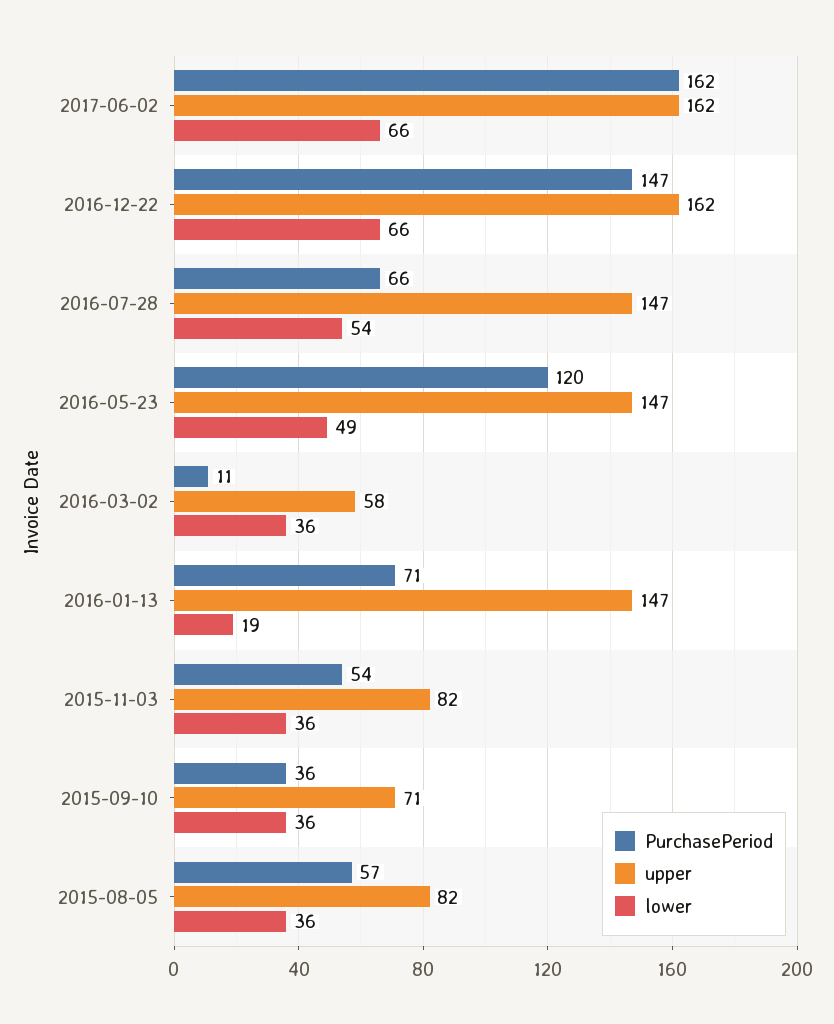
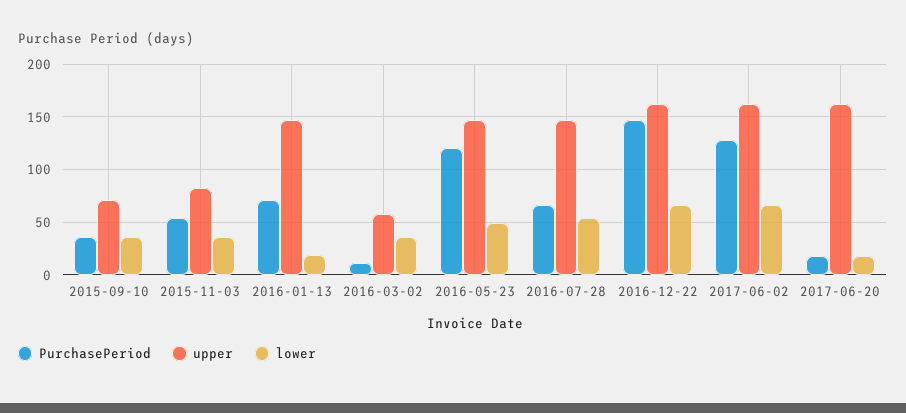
PurchasePeriod, 2017-06-02: 162 -> 130
PurchasePeriod, 2015-08-05: 57 -> none
upper, 2015-08-05: 82 -> none
lower, 2015-08-05: 36 -> none
PurchasePeriod, 2017-06-20: none -> 20
upper, 2017-06-20: none -> 160
lower, 2017-06-20: none -> 20

